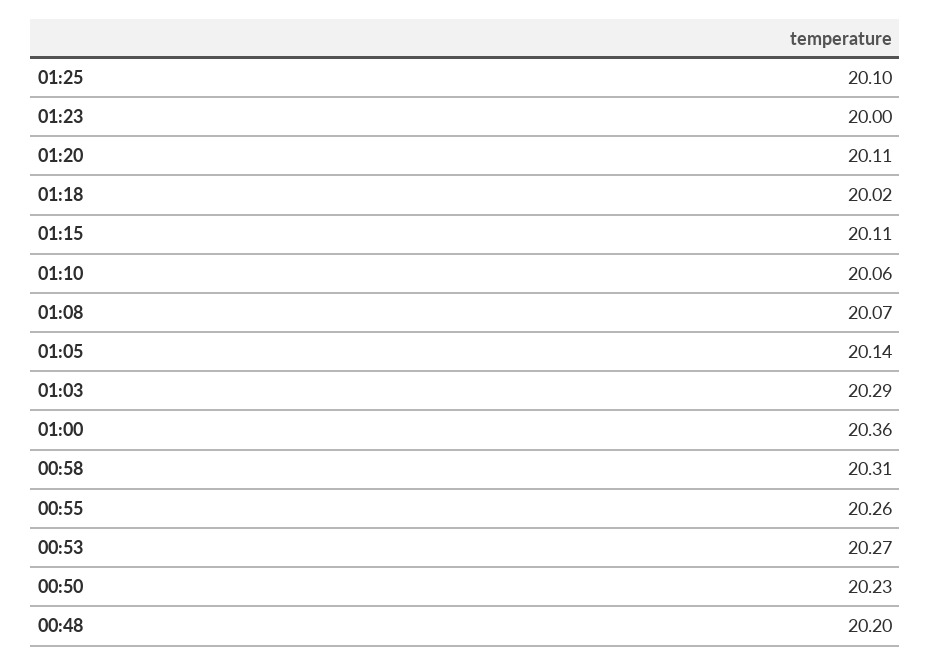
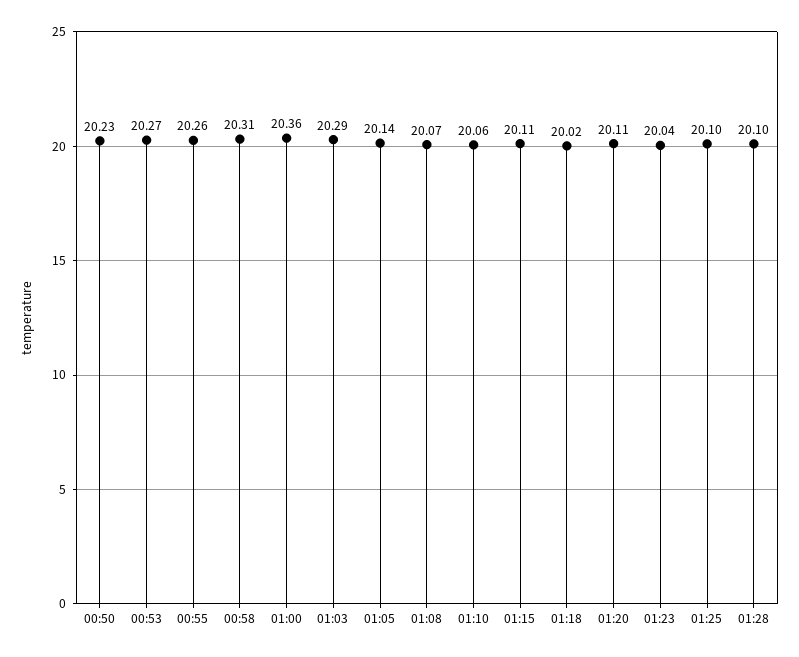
01:23: 20 -> 20.04
00:48: 20.2 -> none
01:28: none -> 20.1

